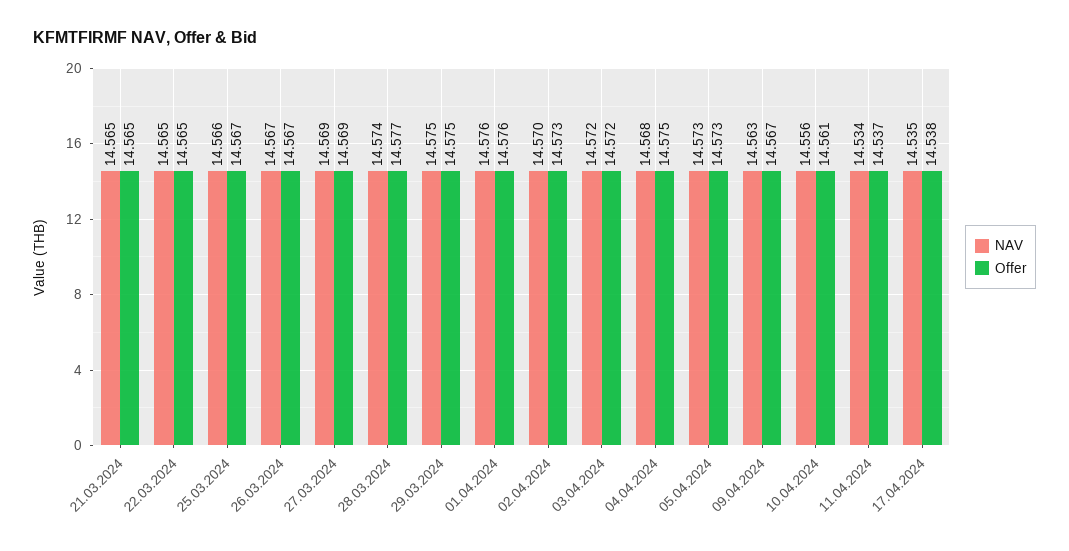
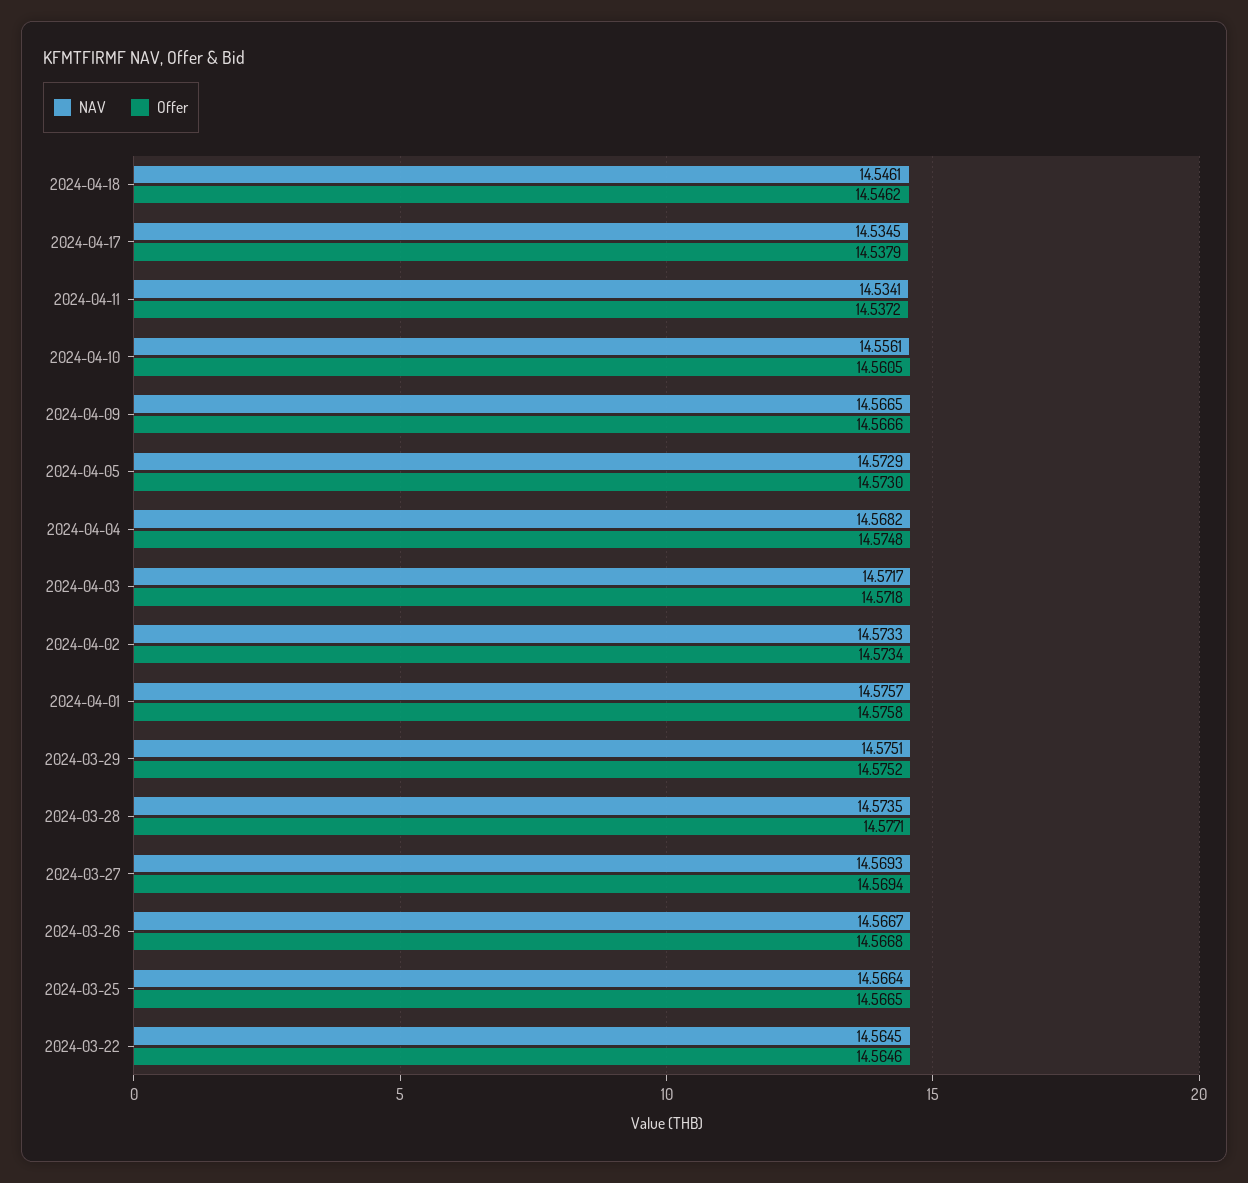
NAV, 21.03.2024: 14.565 -> none
Offer, 21.03.2024: 14.565 -> none
NAV, 02.04.2024: 14.57 -> 14.5733
NAV, 09.04.2024: 14.563 -> 14.5665
NAV, 2024-04-18: none -> 14.5461
Offer, 2024-04-18: none -> 14.5462

